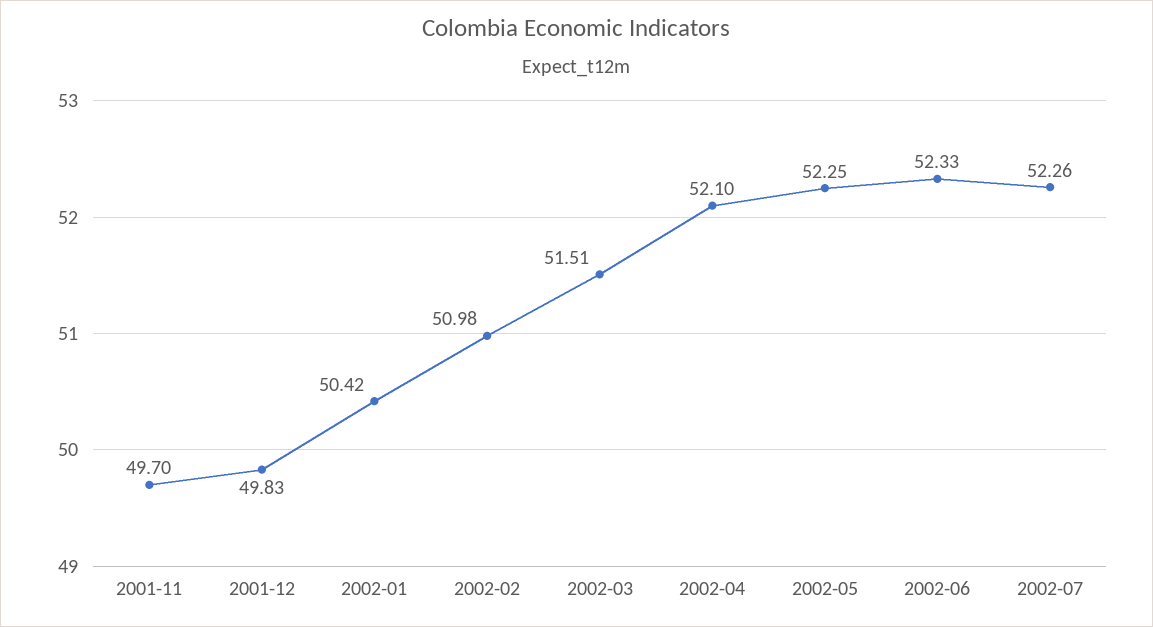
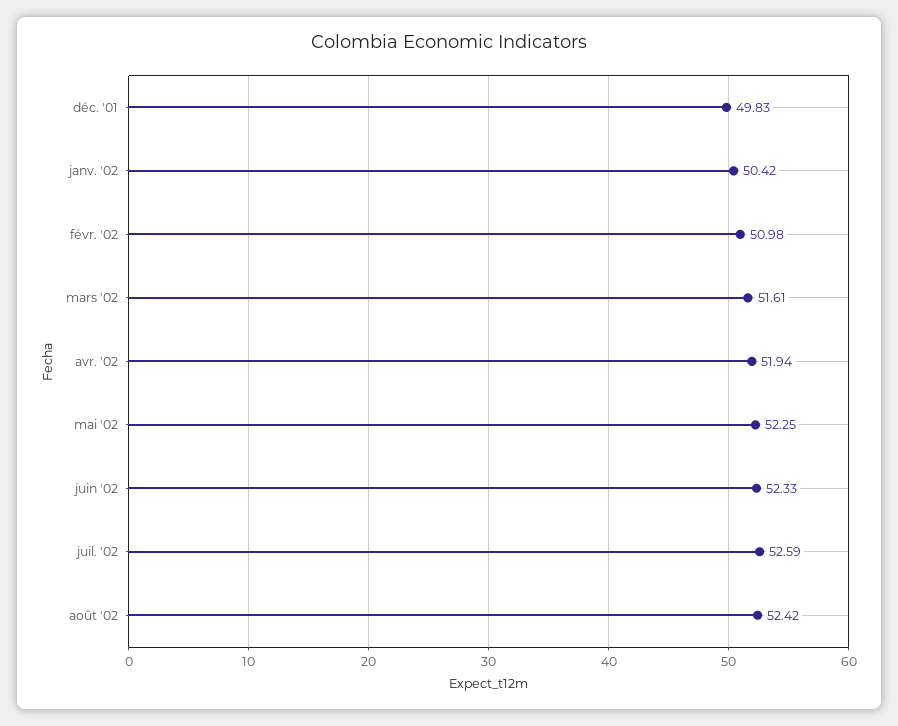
2001-11: 49.7 -> none
2002-03: 51.51 -> 51.61
2002-04: 52.1 -> 51.94
2002-07: 52.26 -> 52.59
août '02: none -> 52.42

